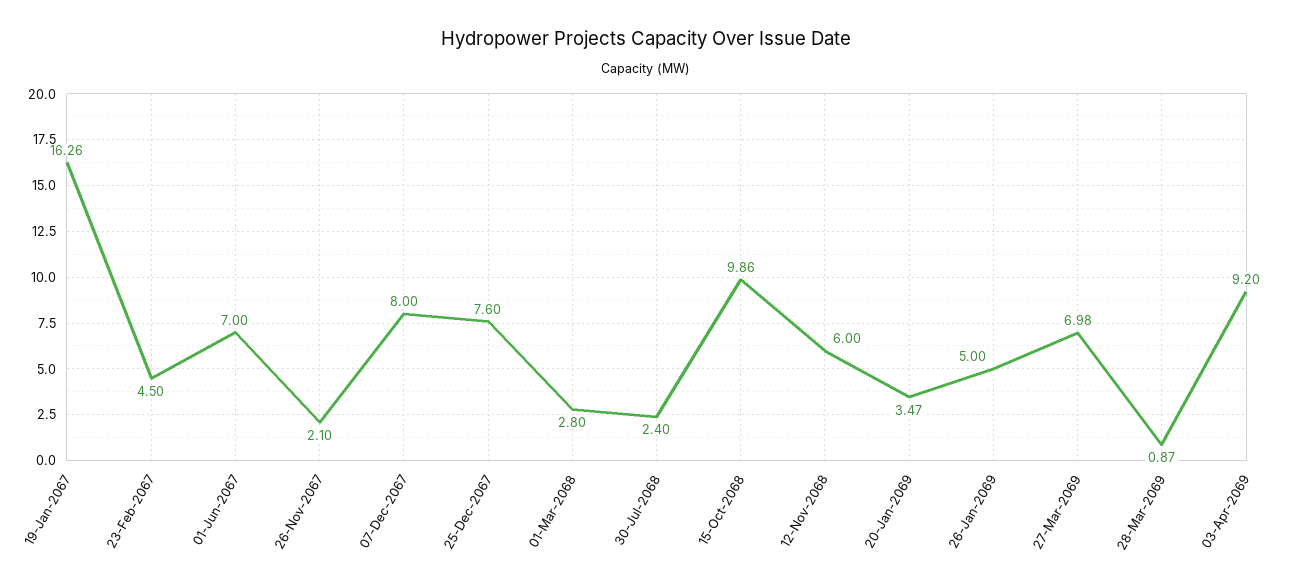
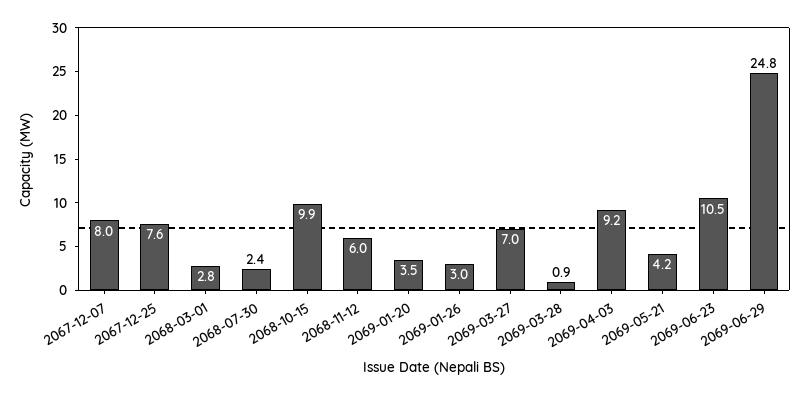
19-Jan-2067: 16.26 -> none
23-Feb-2067: 4.5 -> none
01-Jun-2067: 7 -> none
26-Nov-2067: 2.1 -> none
26-Jan-2069: 5 -> 3
2069-05-21: none -> 4.2
2069-06-23: none -> 10.5
2069-06-29: none -> 24.8

